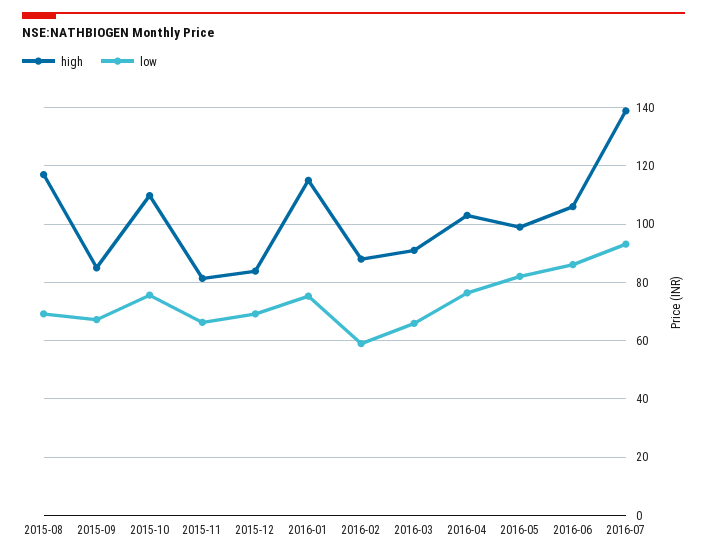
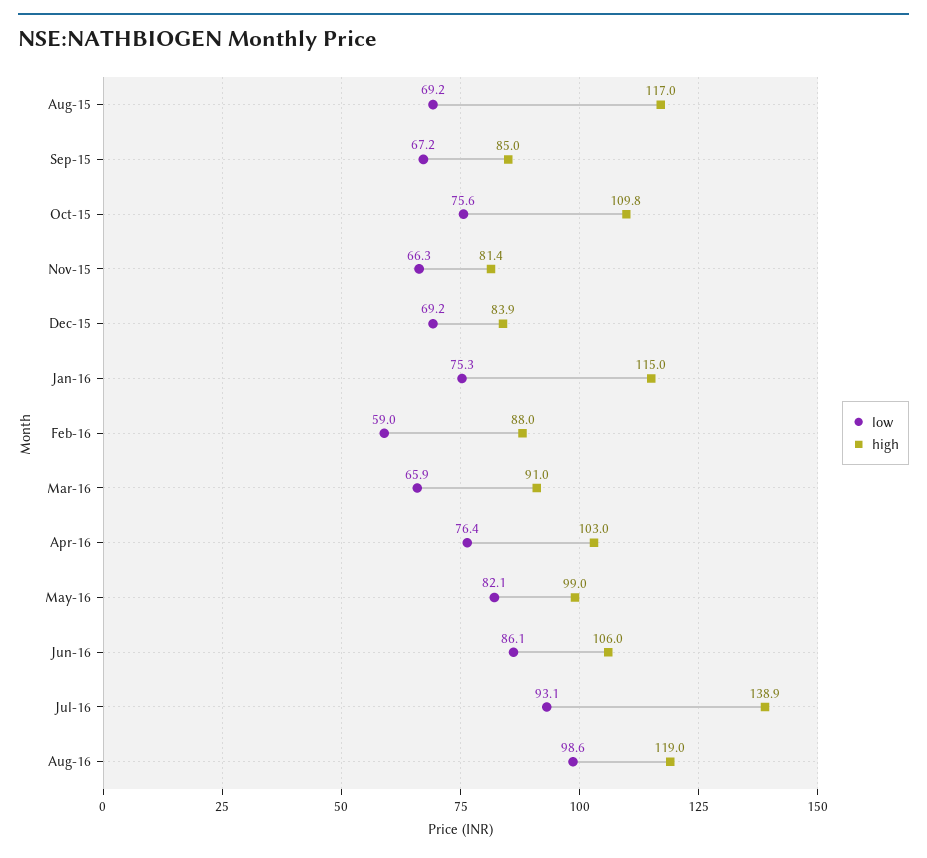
low, Aug-16: none -> 98.6
high, Aug-16: none -> 119

